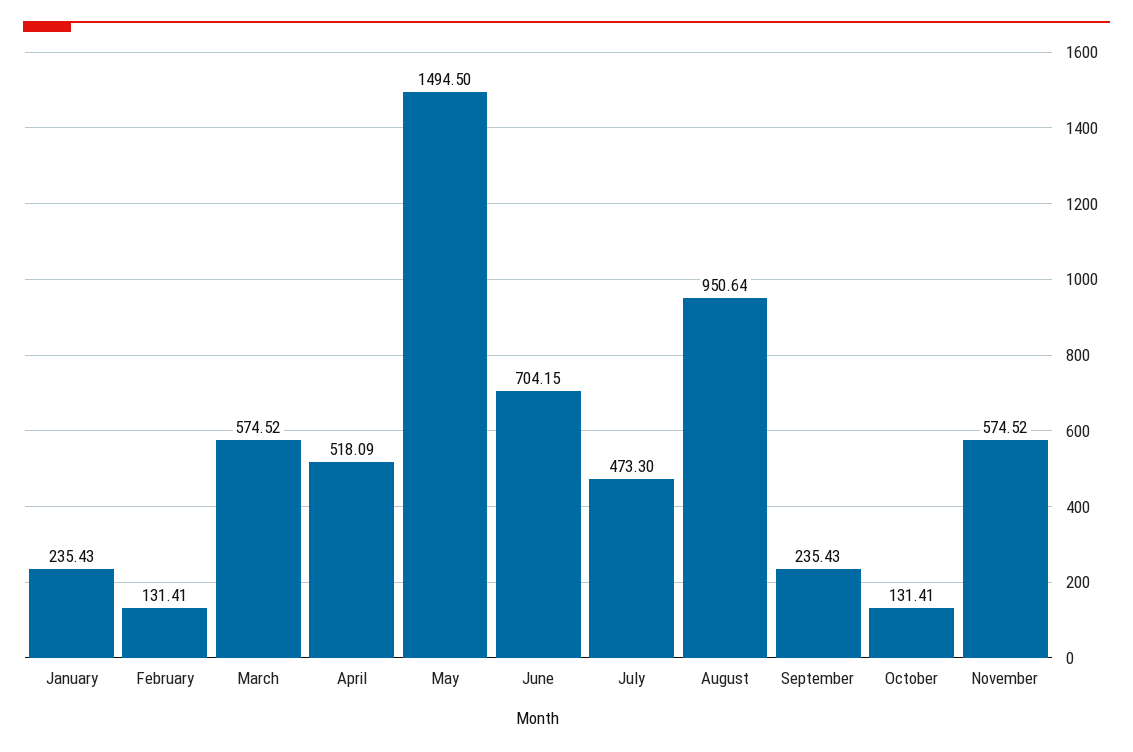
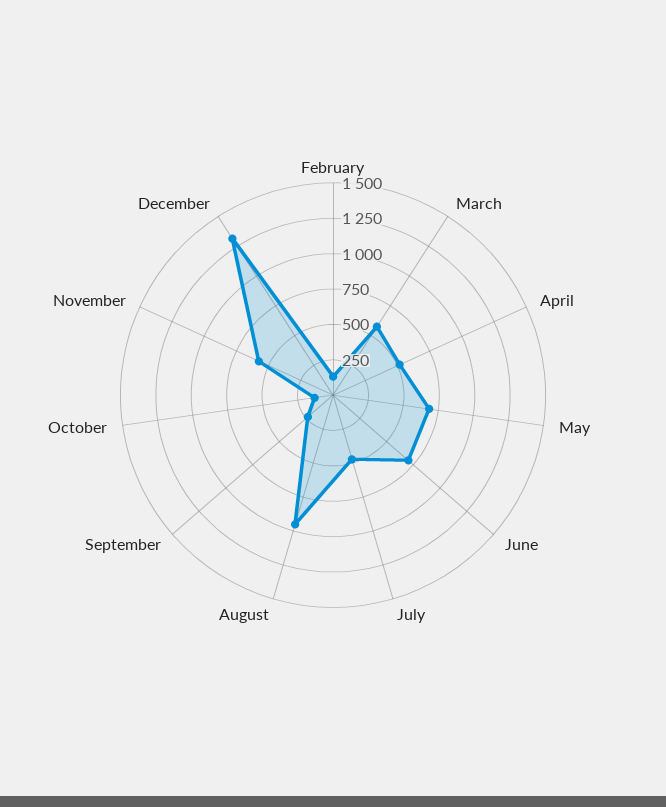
January: 235.43 -> none
May: 1494.5 -> 750
December: none -> 1250

